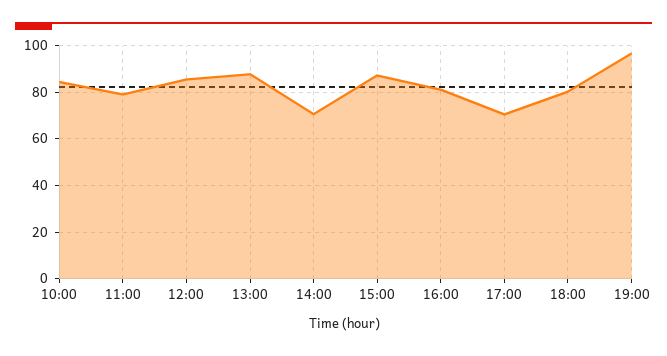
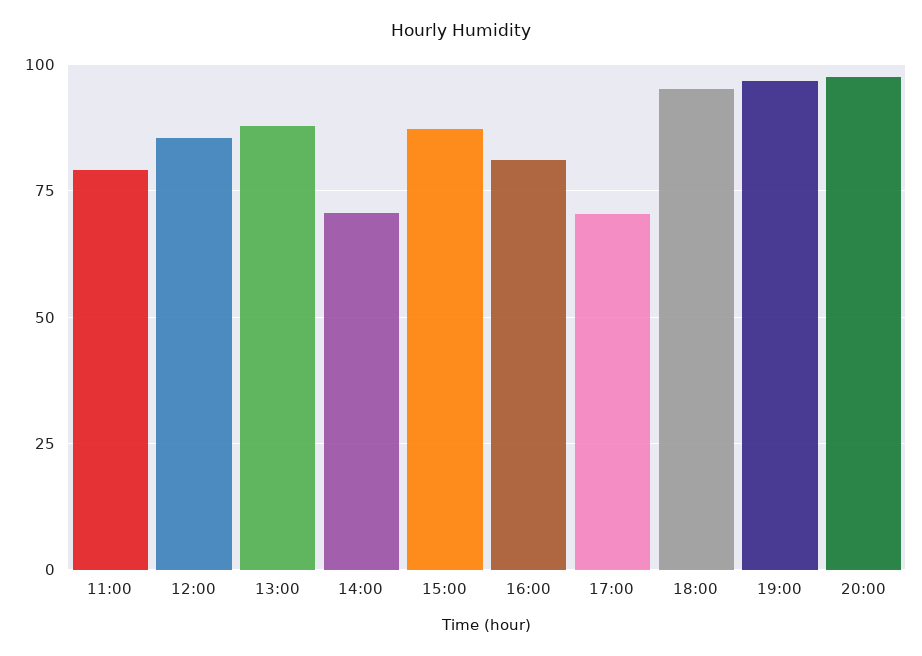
10:00: 85 -> none
18:00: 80 -> 95
20:00: none -> 97.5

